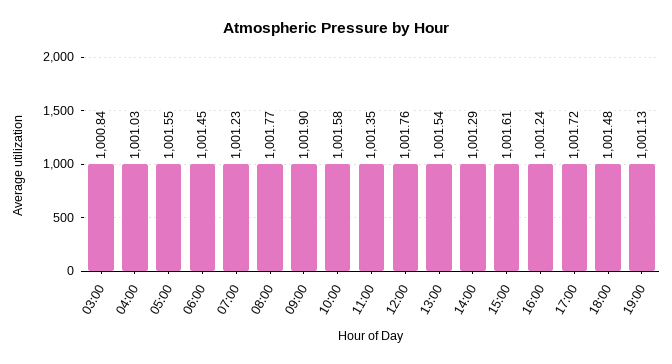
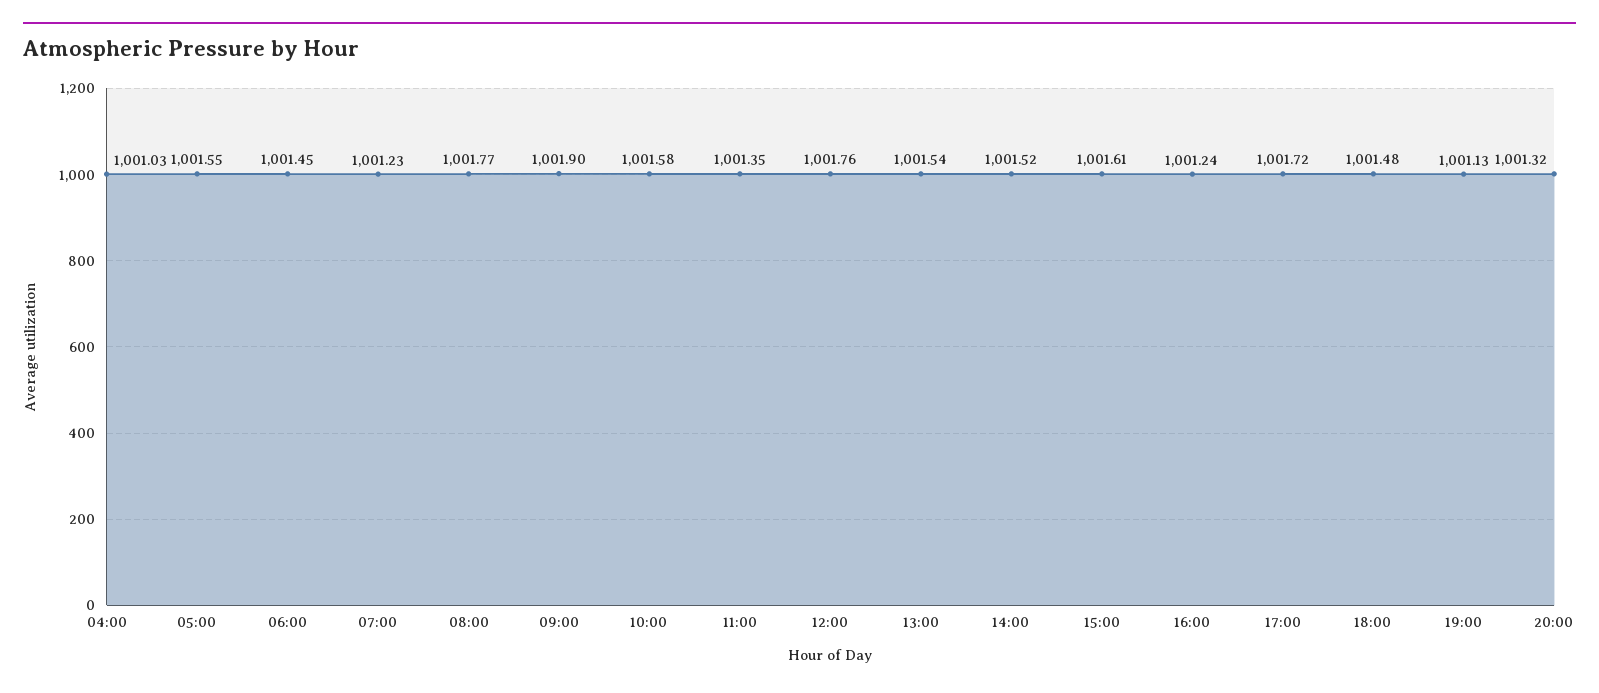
03:00: 1000.84 -> none
14:00: 1001.29 -> 1001.52
20:00: none -> 1001.32

